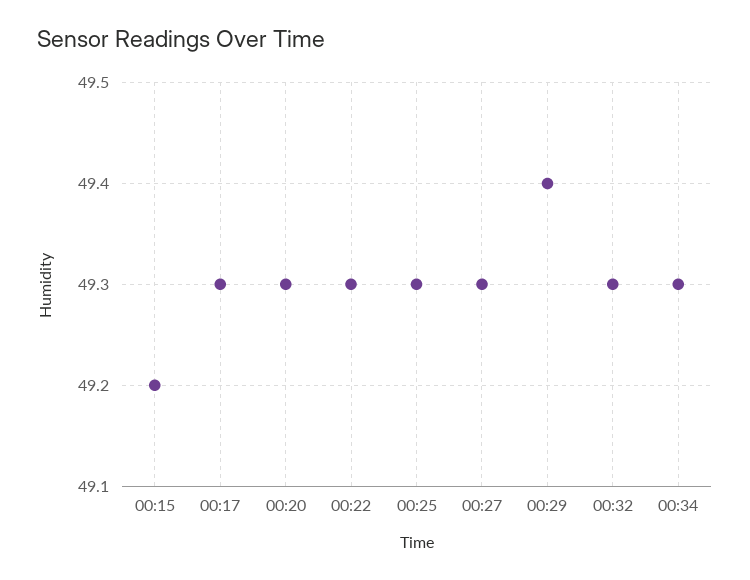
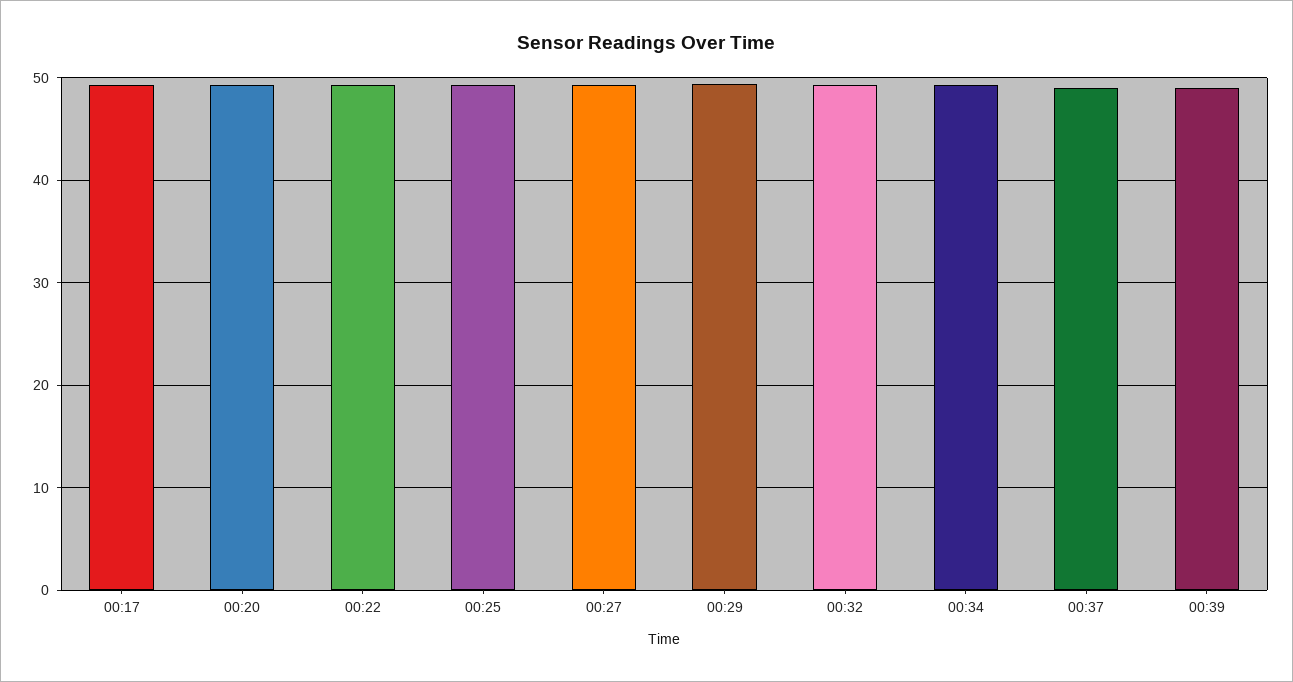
00:15: 49.2 -> none
00:37: none -> 49
00:39: none -> 49

